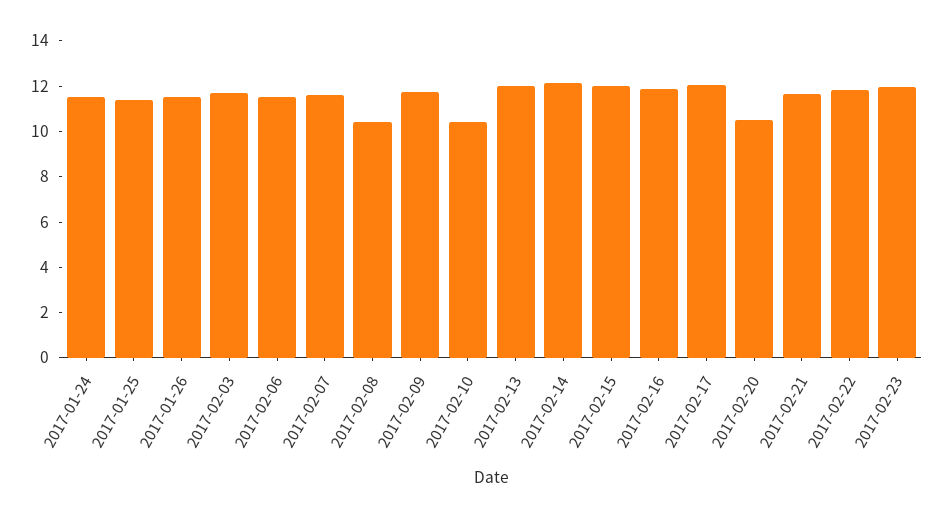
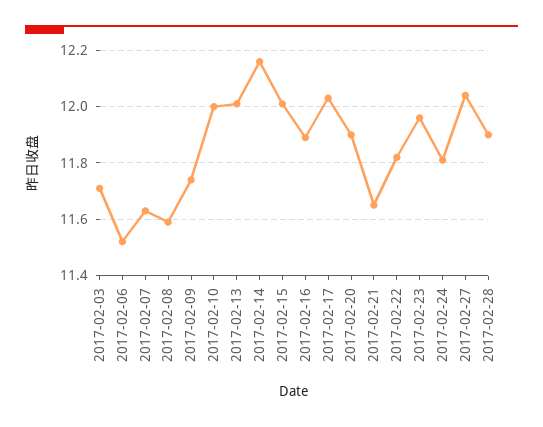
2017-01-24: 11.5 -> none
2017-01-25: 11.5 -> none
2017-01-26: 11.5 -> none
2017-02-08: 10.5 -> 11.6
2017-02-10: 10.5 -> 12
2017-02-20: 10.5 -> 11.9
2017-02-24: none -> 11.8
2017-02-27: none -> 12.05
2017-02-28: none -> 11.9

